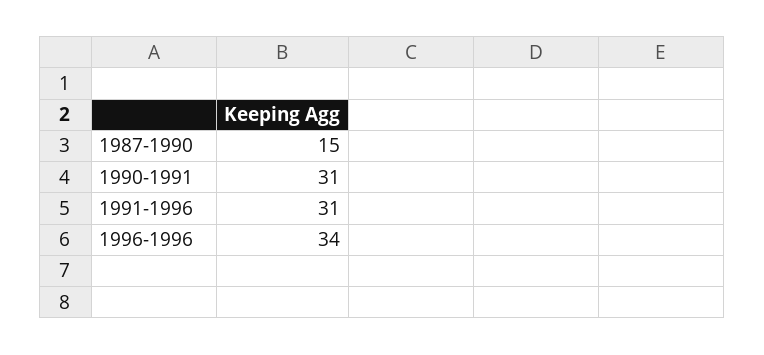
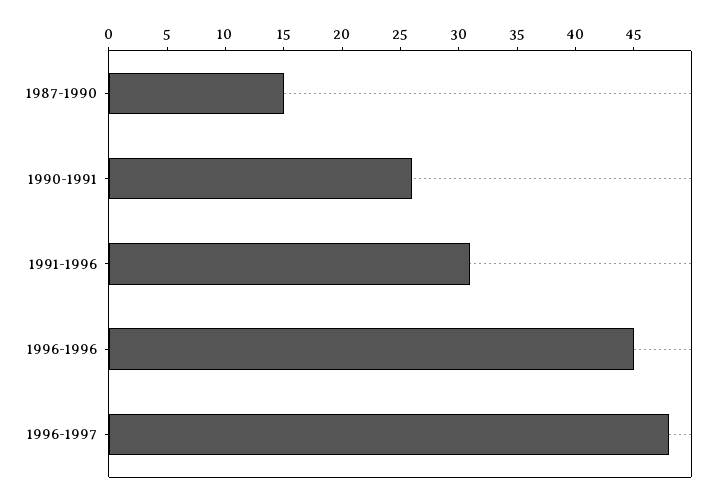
1990-1991: 31 -> 26
1996-1996: 34 -> 45
1996-1997: none -> 48

